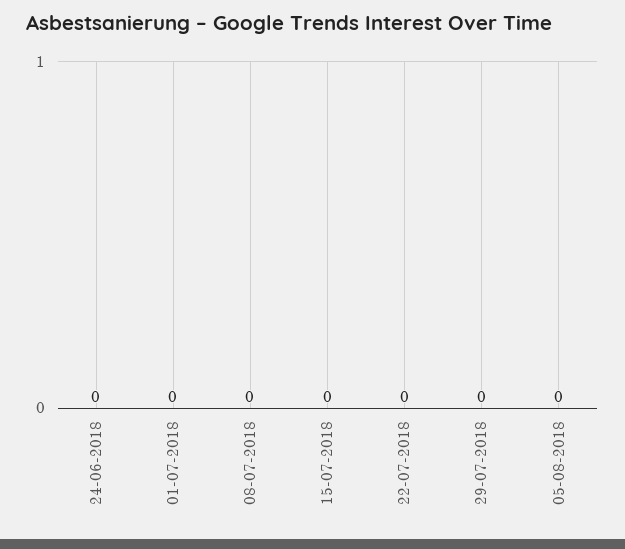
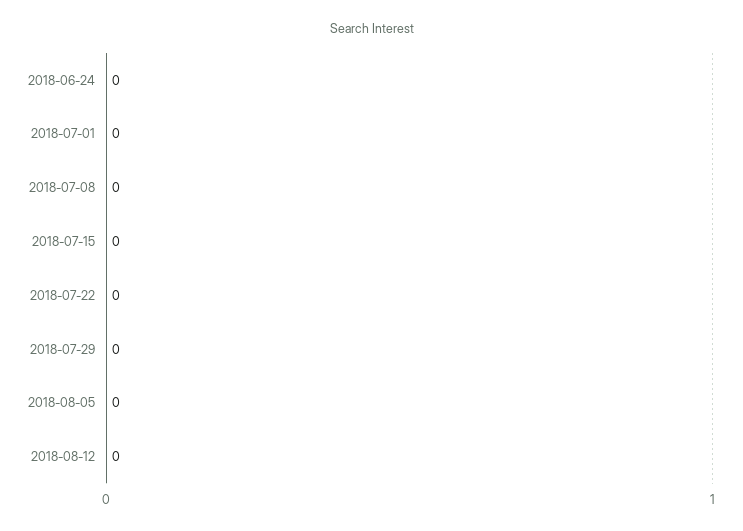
2018-08-12: none -> 0

